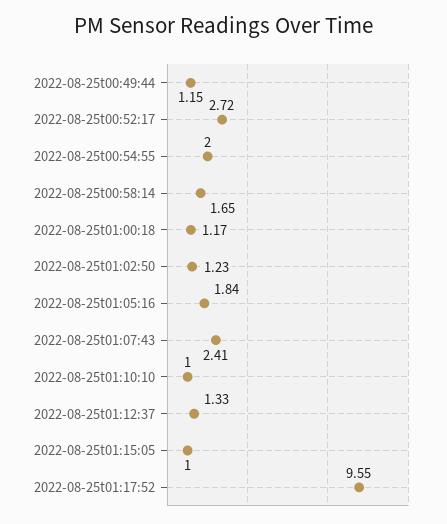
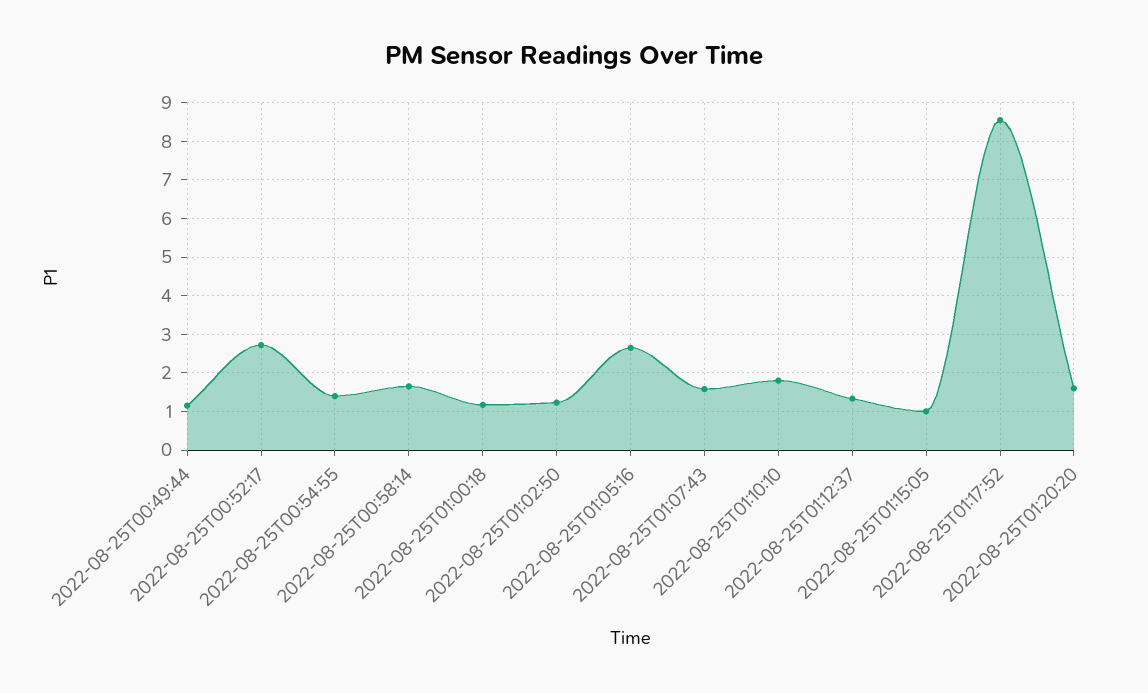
2022-08-25t00:54:55: 2 -> 1.4
2022-08-25t01:05:16: 1.84 -> 2.6
2022-08-25t01:07:43: 2.41 -> 1.6
2022-08-25t01:10:10: 1 -> 1.8
2022-08-25t01:17:52: 9.55 -> 8.6
2022-08-25T01:20:20: none -> 1.6

